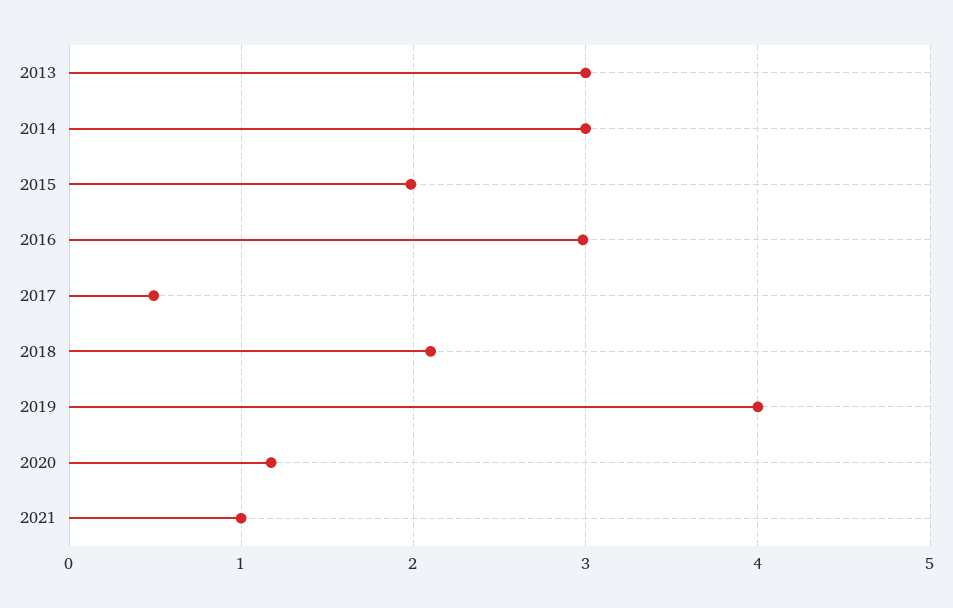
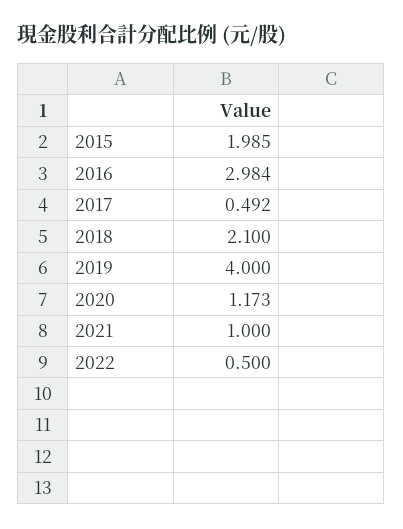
2013: 3 -> none
2014: 3 -> none
2022: none -> 0.5

